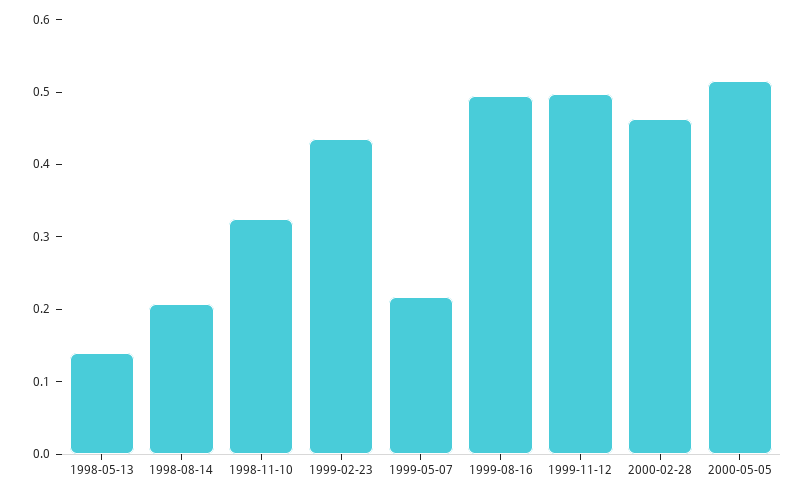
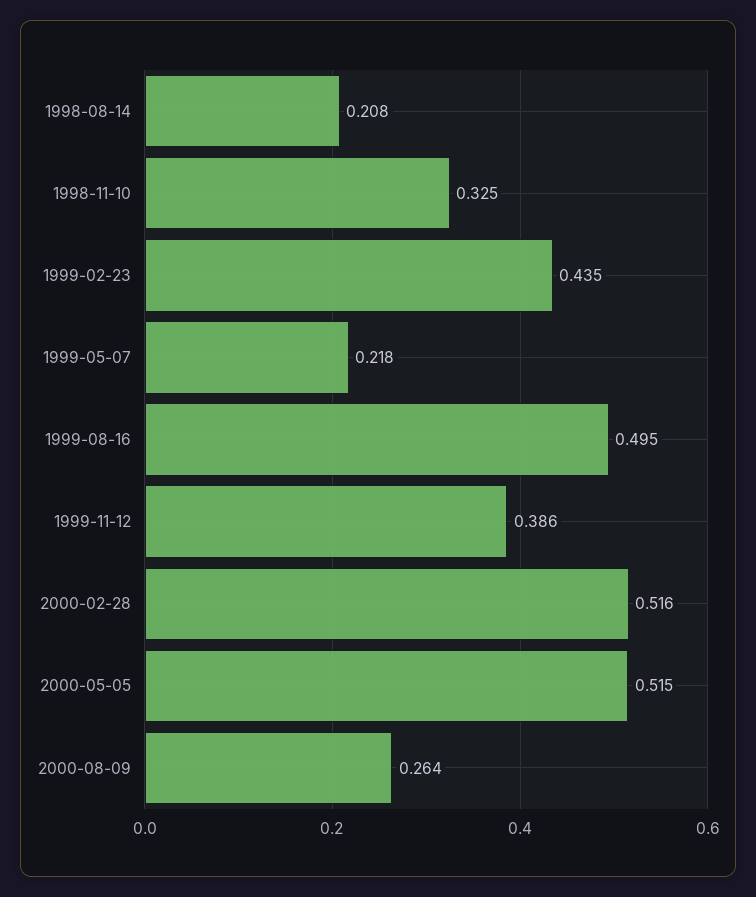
1998-05-13: 0.14 -> none
1999-11-12: 0.5 -> 0.386
2000-02-28: 0.46 -> 0.516
2000-08-09: none -> 0.264

